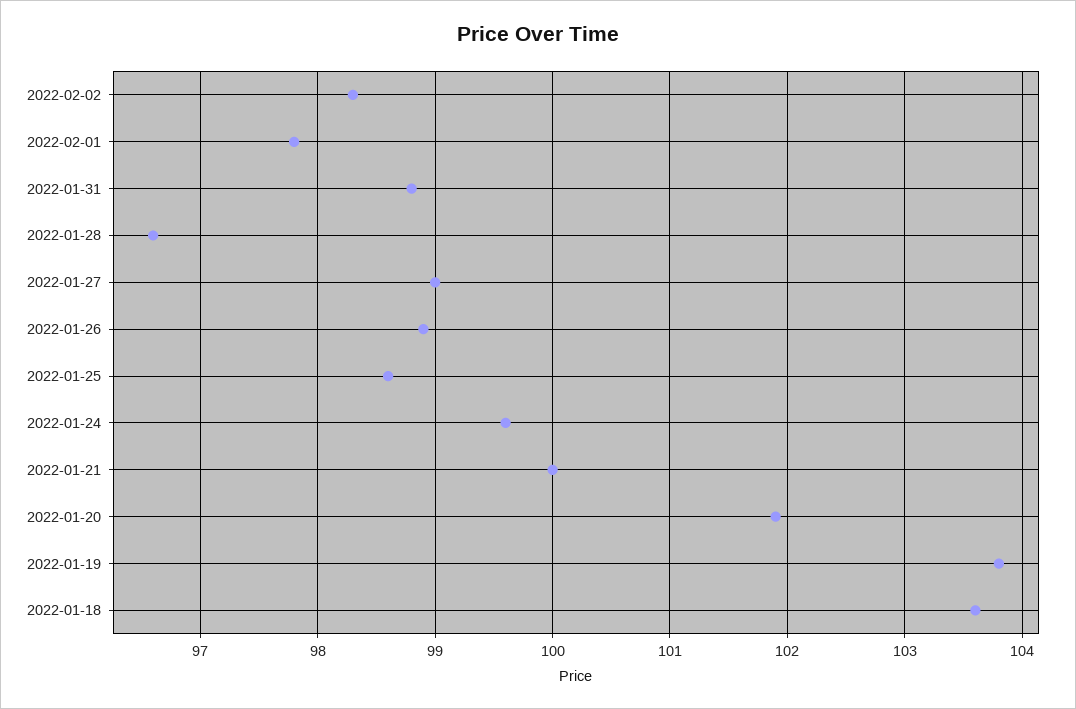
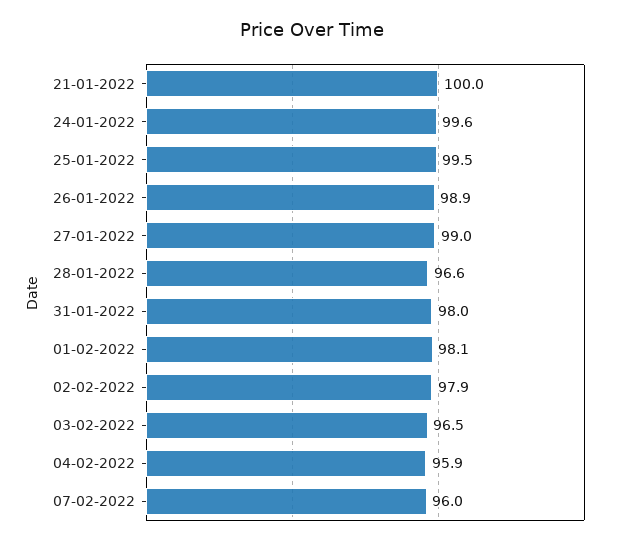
2022-02-02: 98.3 -> 97.9
2022-02-01: 97.8 -> 98.1
2022-01-31: 98.8 -> 98
2022-01-25: 98.6 -> 99.5
2022-01-20: 101.9 -> none
2022-01-19: 103.8 -> none
2022-01-18: 103.6 -> none
03-02-2022: none -> 96.5
04-02-2022: none -> 95.9
07-02-2022: none -> 96

